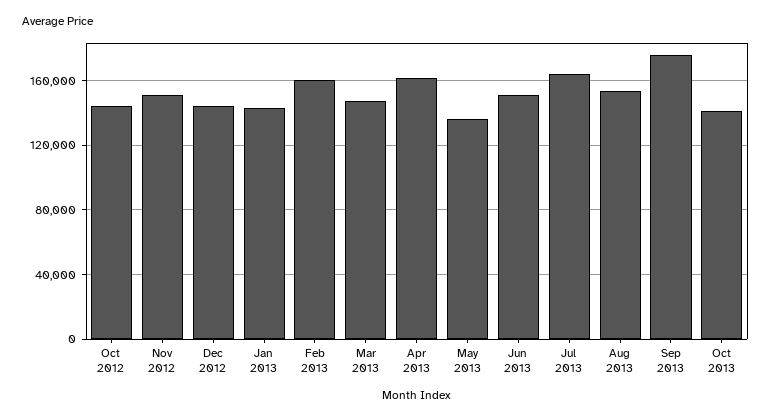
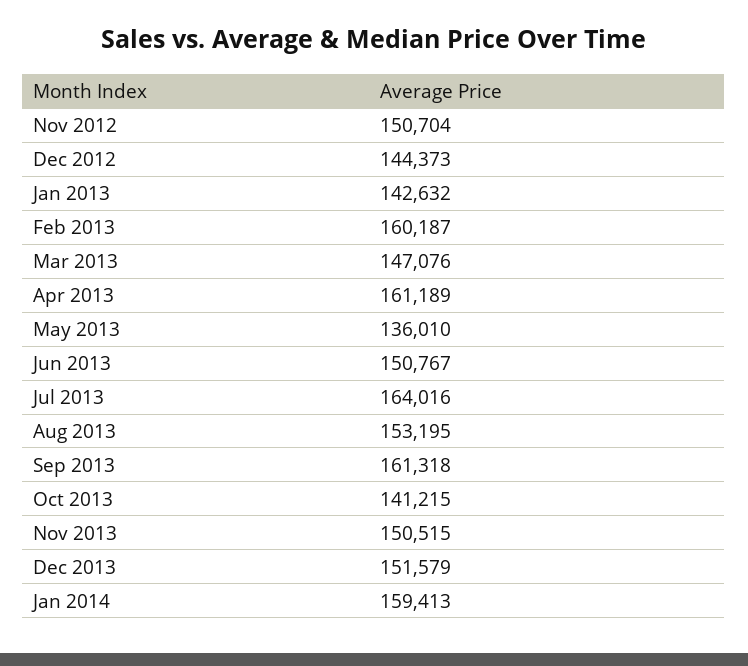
Oct 2012: 145000 -> none
Sep 2013: 175000 -> 161318
Nov 2013: none -> 150515
Dec 2013: none -> 151579
Jan 2014: none -> 159413

